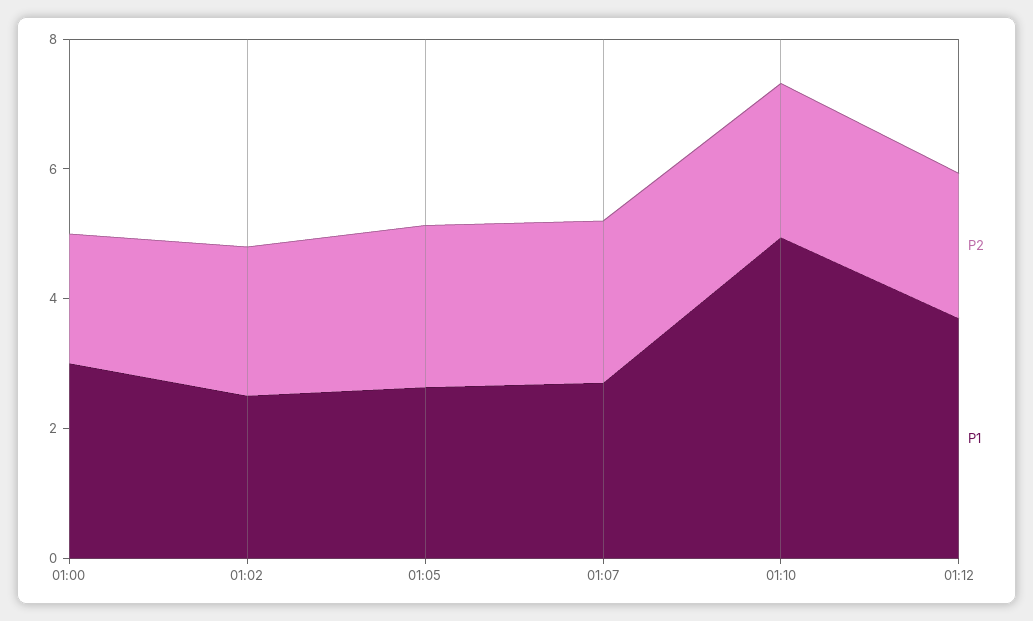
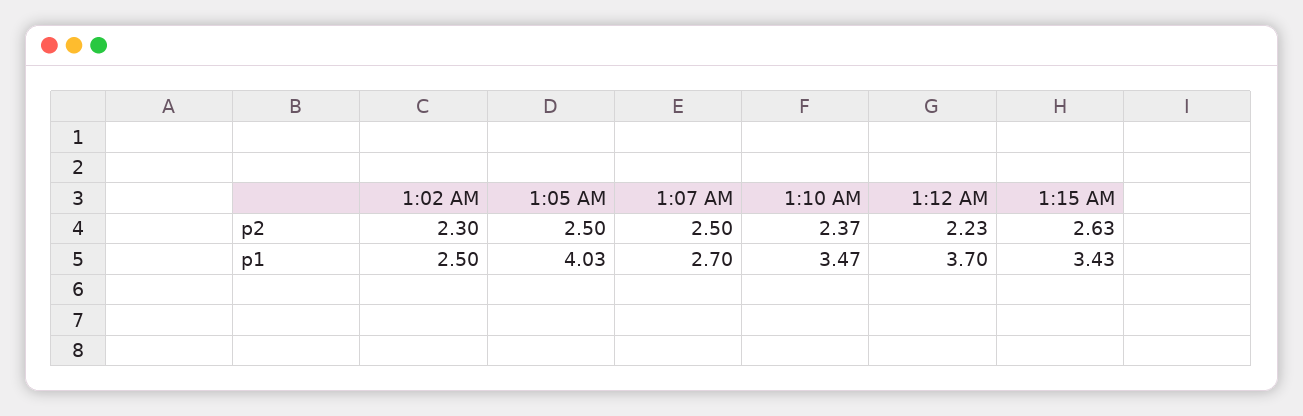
P2, 01:00: 2 -> none
P1, 01:00: 3 -> none
P1, 01:05: 2.5 -> 4.03
P1, 01:10: 5 -> 3.47
P2, 1:15 AM: none -> 2.63
P1, 1:15 AM: none -> 3.43

